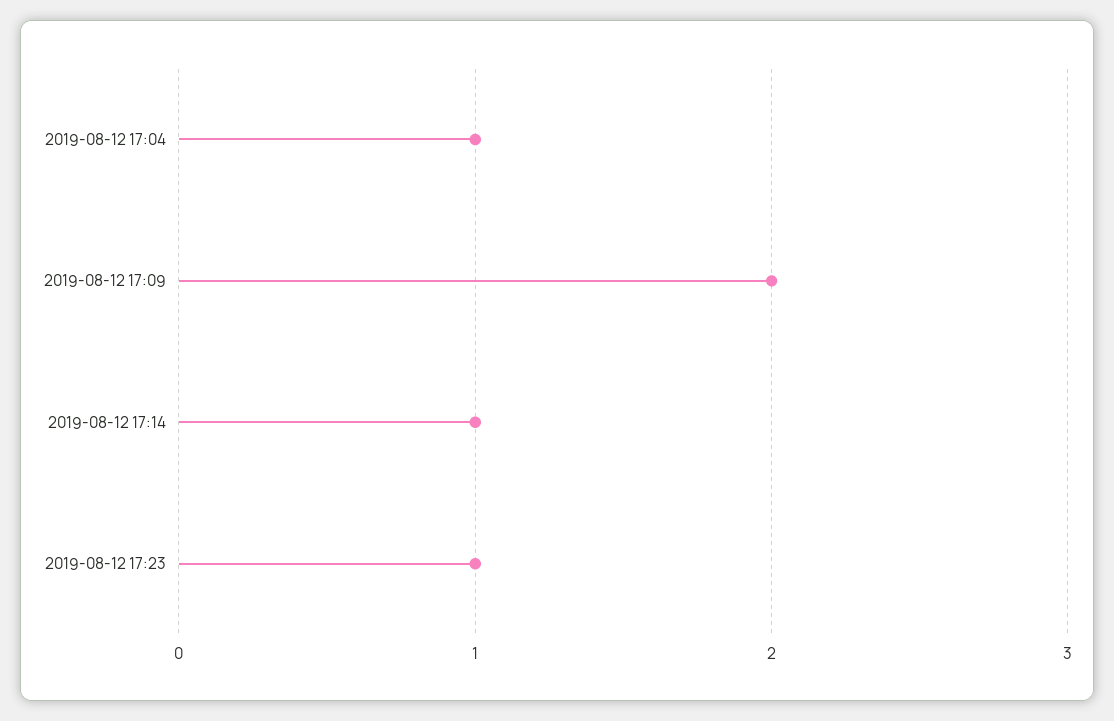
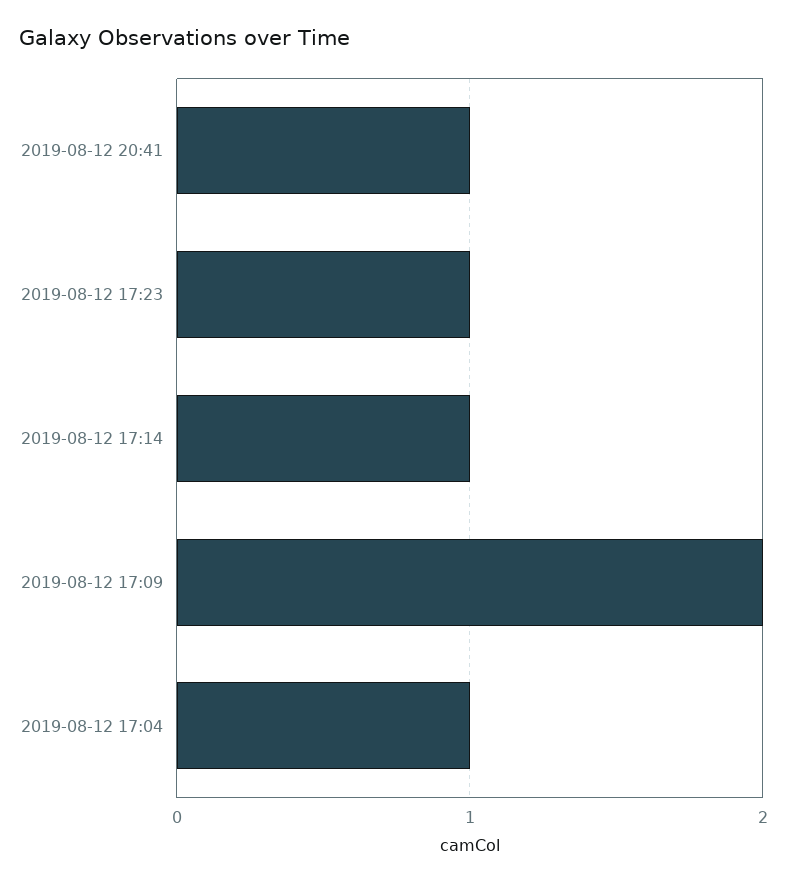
2019-08-12 20:41: none -> 1

